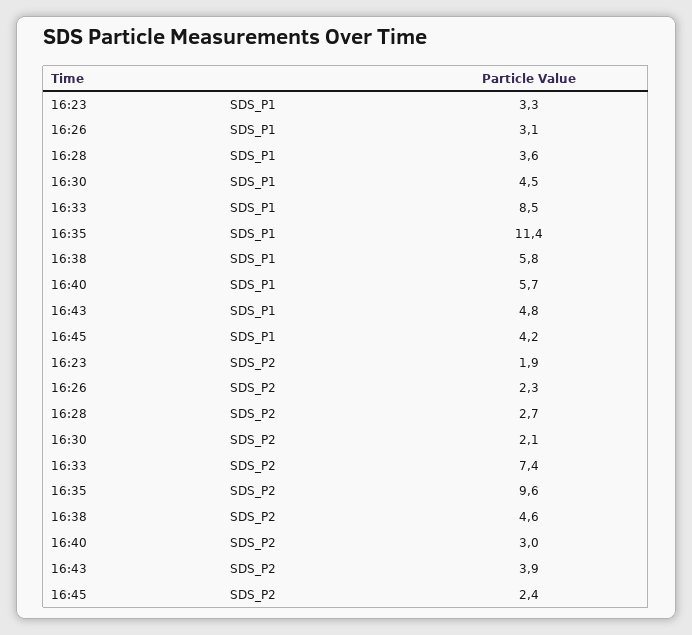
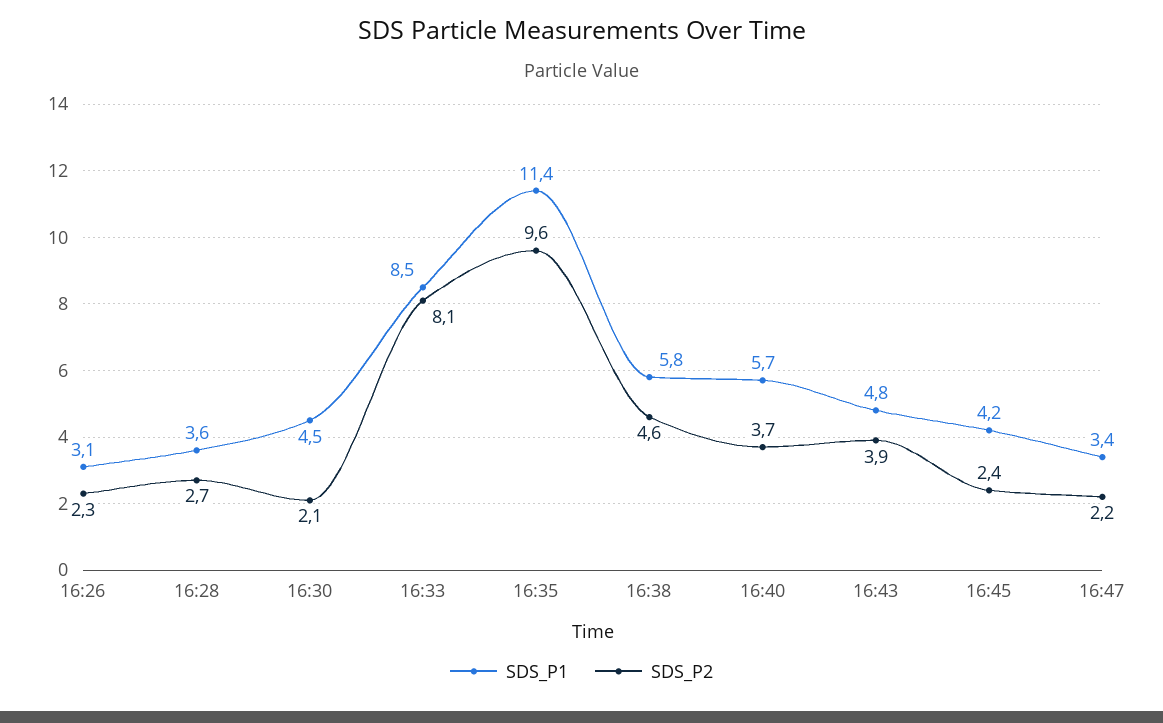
SDS_P1, 16:23: 3.3 -> none
SDS_P2, 16:23: 1.9 -> none
SDS_P2, 16:33: 7.4 -> 8.1
SDS_P2, 16:40: 3 -> 3.7
SDS_P1, 16:47: none -> 3.4
SDS_P2, 16:47: none -> 2.2

